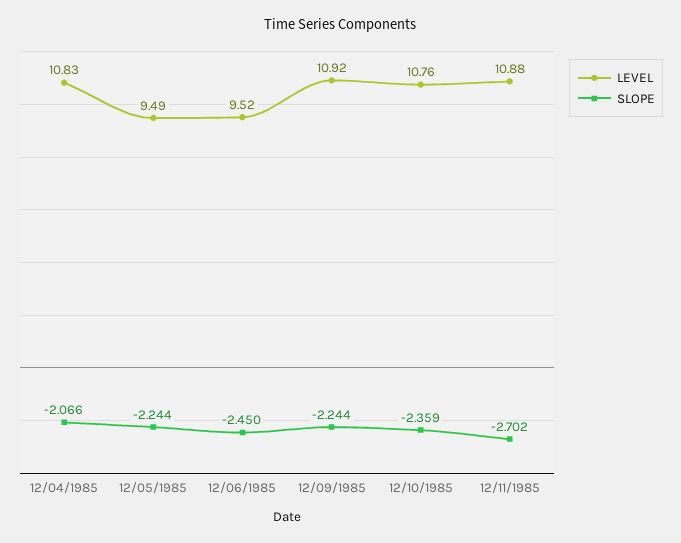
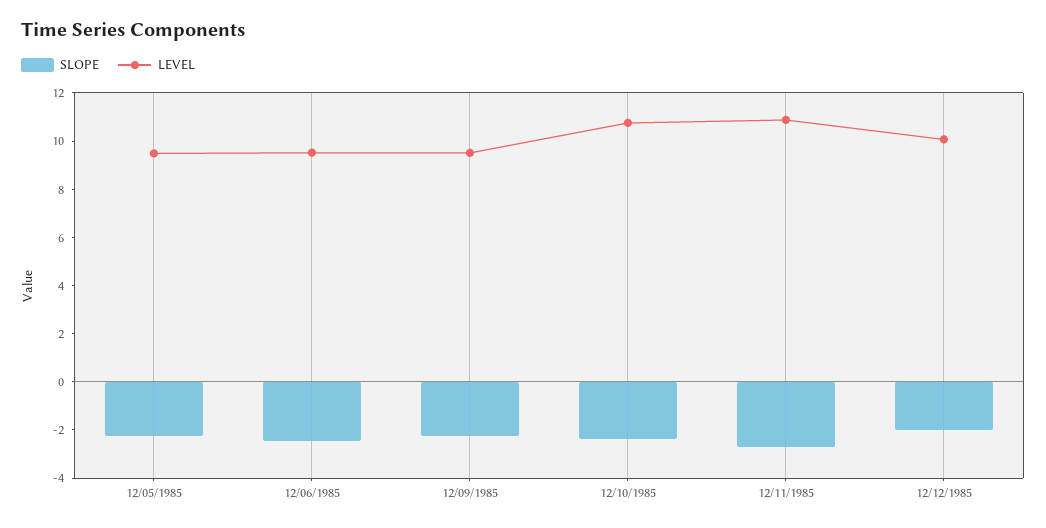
LEVEL, 12/04/1985: 10.83 -> none
SLOPE, 12/04/1985: -2.066 -> none
LEVEL, 12/09/1985: 10.92 -> 9.5
SLOPE, 12/12/1985: none -> -2
LEVEL, 12/12/1985: none -> 10

